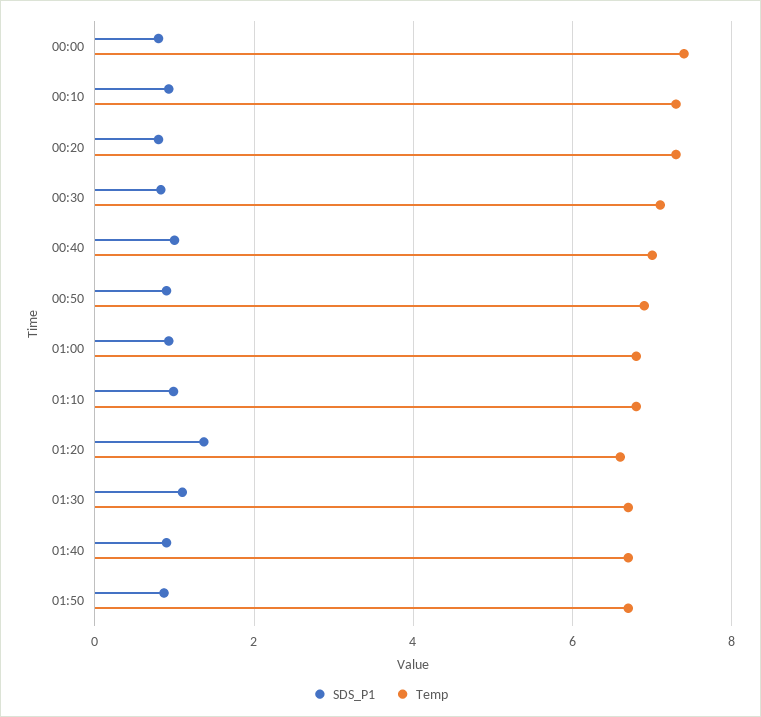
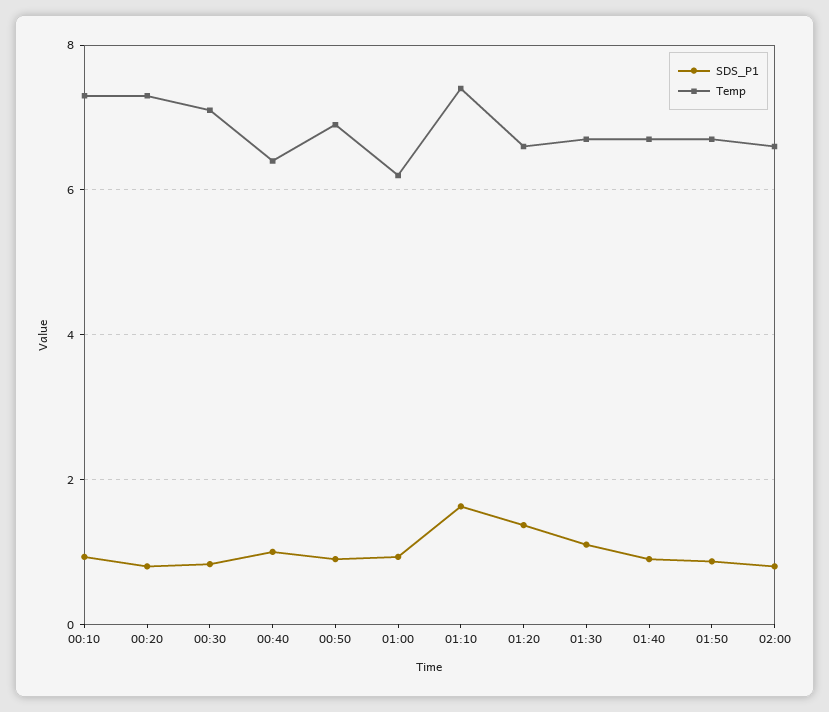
SDS_P1, 00:00: 0.8 -> none
Temp, 00:00: 7.4 -> none
Temp, 00:40: 7 -> 6.4
Temp, 01:00: 6.8 -> 6.2
SDS_P1, 01:10: 1 -> 1.6
Temp, 01:10: 6.8 -> 7.4
SDS_P1, 02:00: none -> 0.8
Temp, 02:00: none -> 6.6

